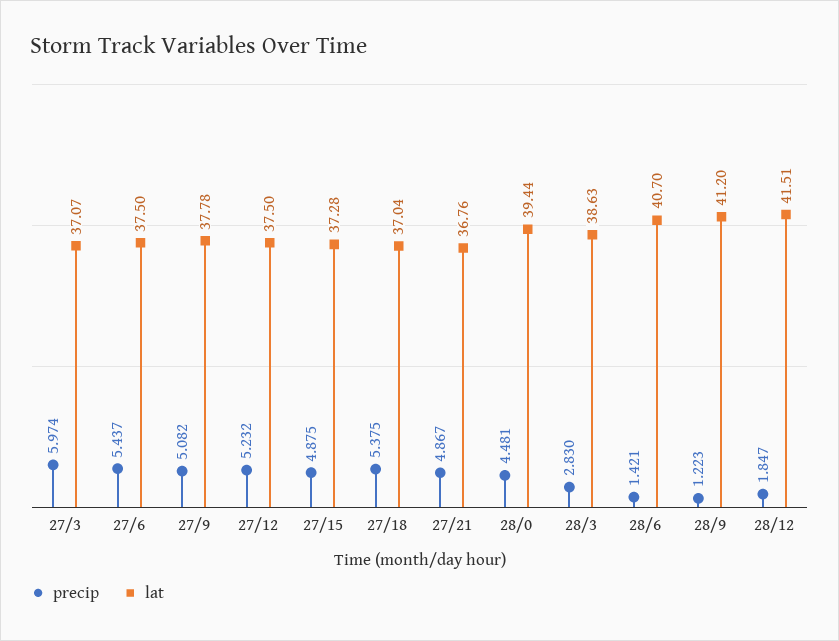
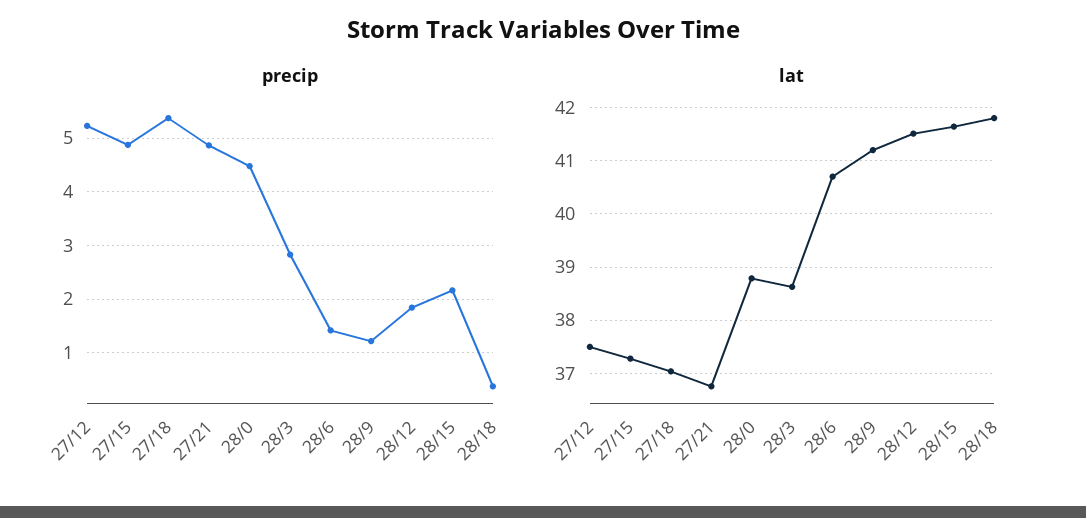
precip, 27/3: 5.974 -> none
lat, 27/3: 37.07 -> none
precip, 27/6: 5.437 -> none
lat, 27/6: 37.5 -> none
precip, 27/9: 5.082 -> none
lat, 27/9: 37.78 -> none
lat, 28/0: 39.44 -> 38.8
precip, 28/15: none -> 2.2
precip, 28/18: none -> 0.4
lat, 28/15: none -> 41.6
lat, 28/18: none -> 41.8

